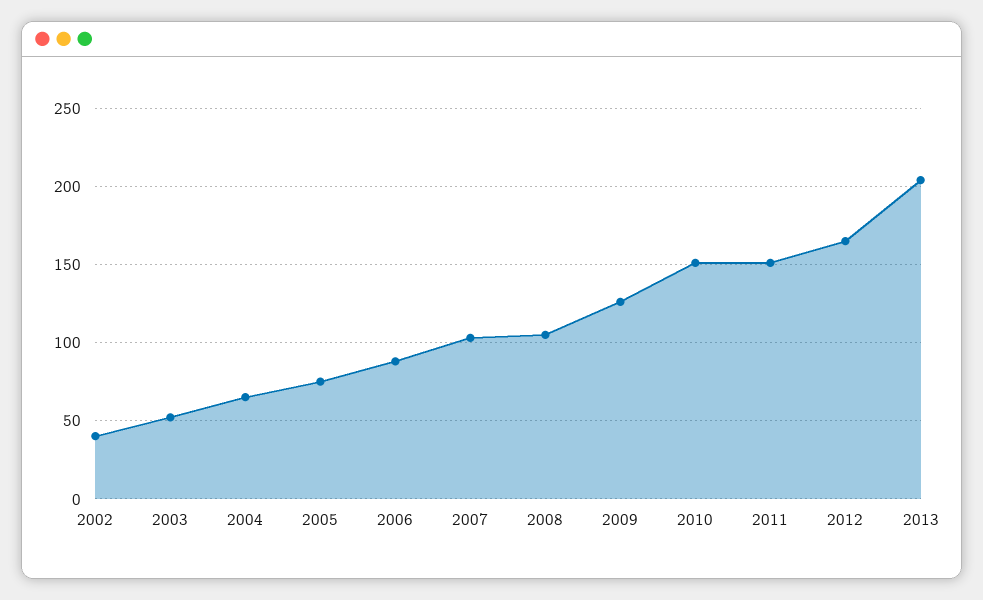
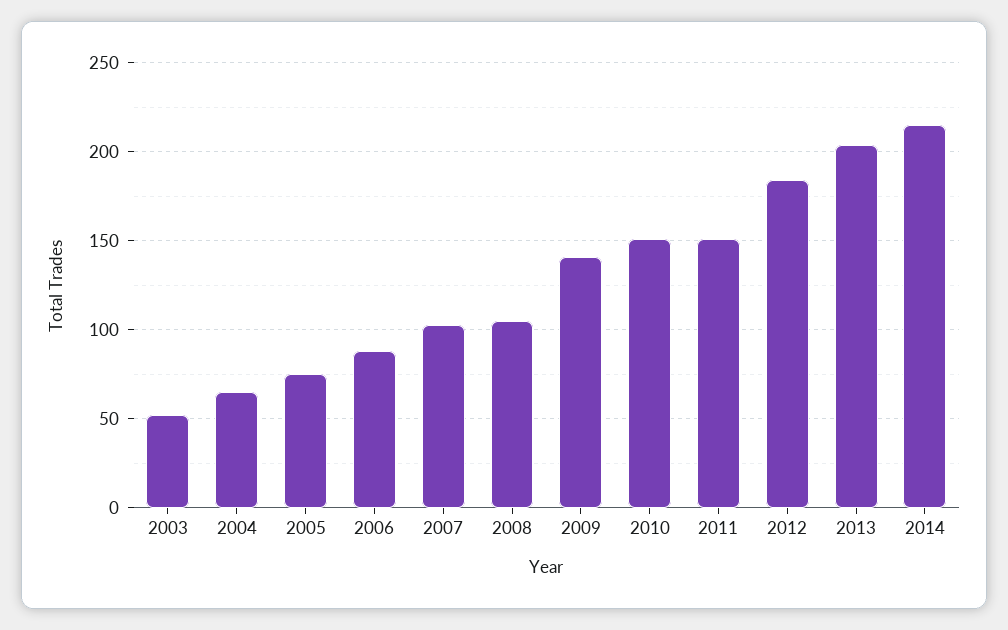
2002: 40 -> none
2009: 125 -> 140
2012: 165 -> 185
2014: none -> 215

